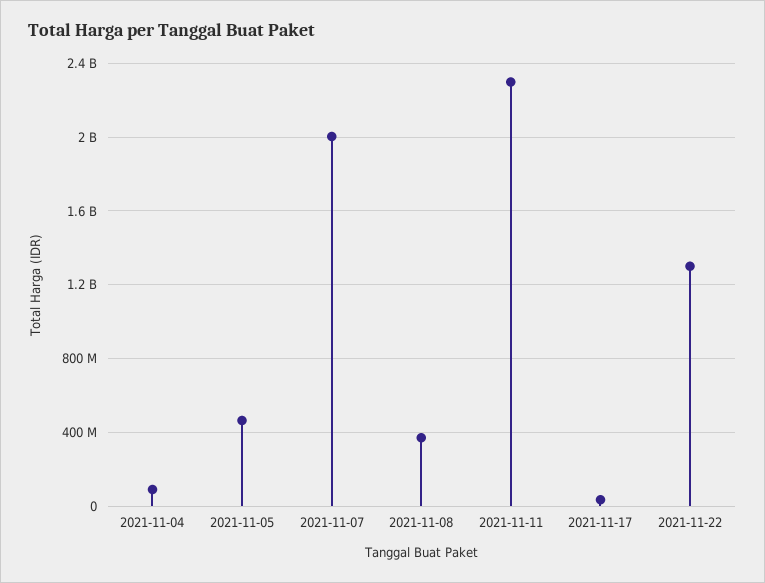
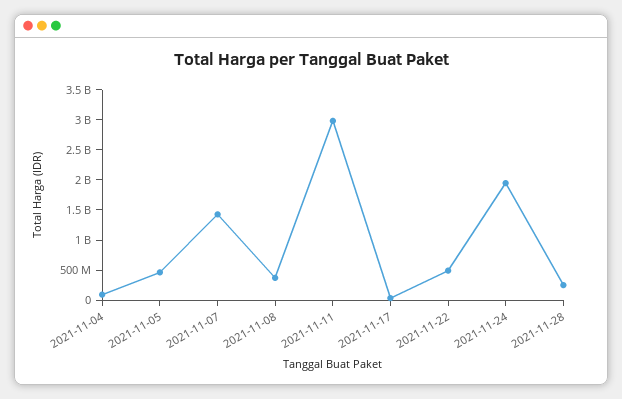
2021-11-07: 2000000000 -> 1500000000
2021-11-11: 2300000000 -> 3000000000
2021-11-22: 1300000000 -> 500000000
2021-11-24: none -> 2000000000
2021-11-28: none -> 250000000

